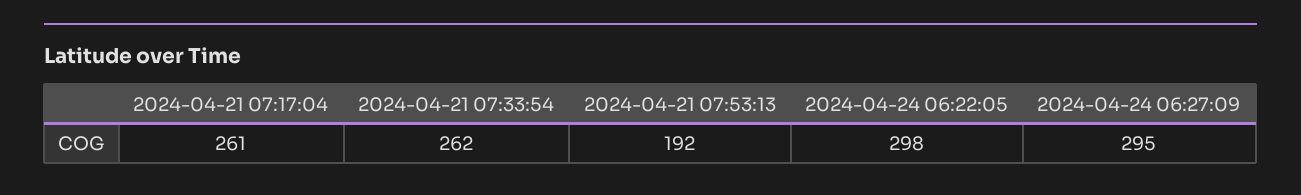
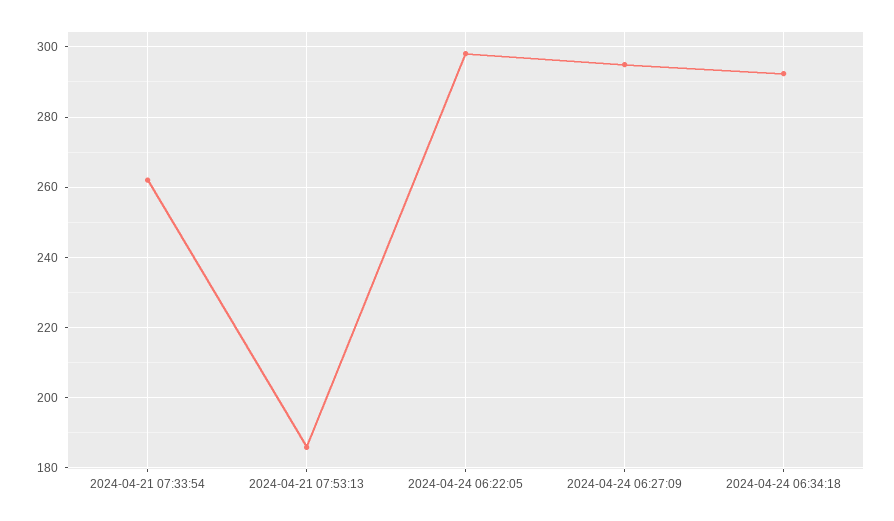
2024-04-21 07:17:04: 261 -> none
2024-04-21 07:53:13: 192 -> 186
2024-04-24 06:34:18: none -> 292

